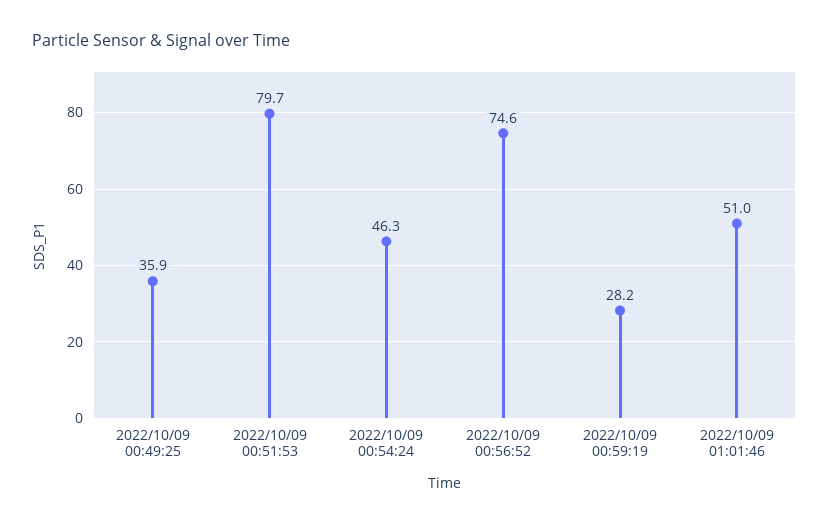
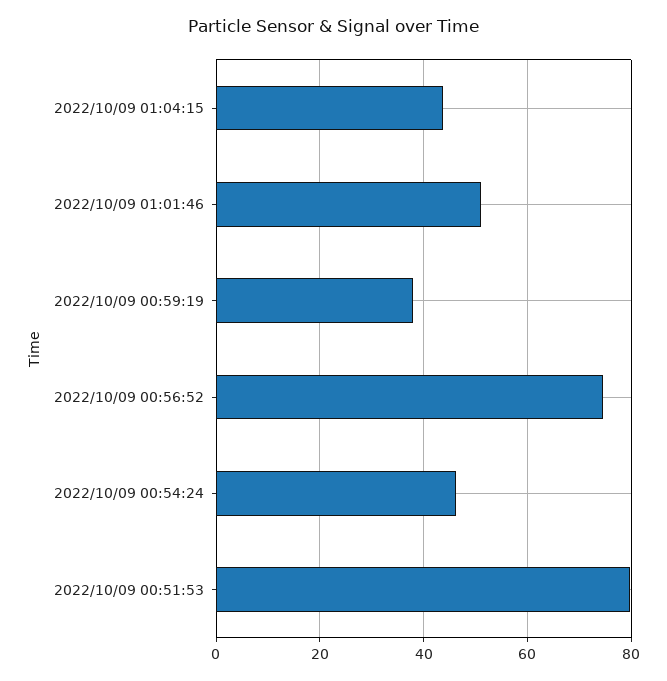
2022/10/09 00:49:25: 35.9 -> none
2022/10/09 00:59:19: 28.2 -> 38
2022/10/09 01:04:15: none -> 44

